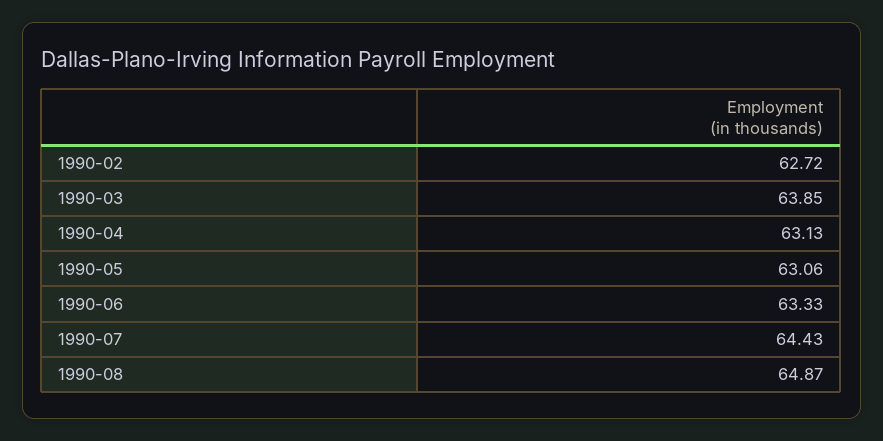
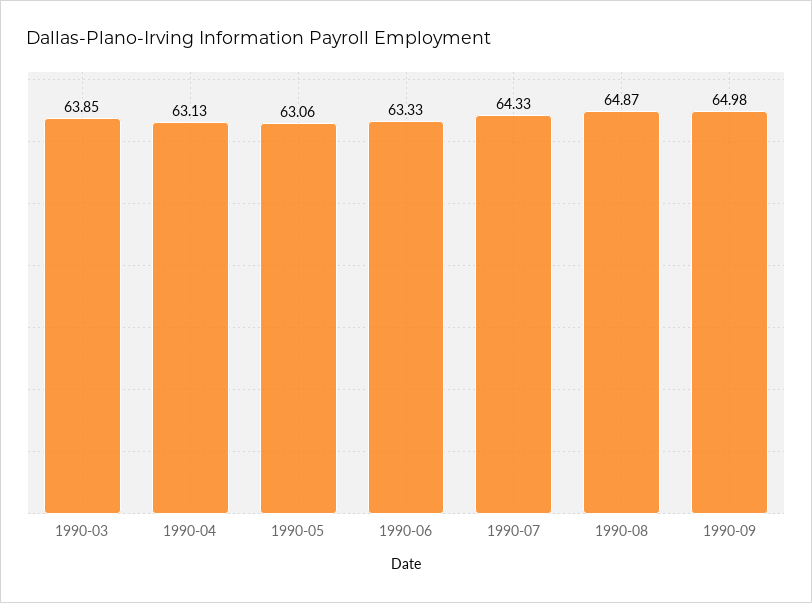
1990-02: 62.72 -> none
1990-07: 64.43 -> 64.33
1990-09: none -> 64.98

